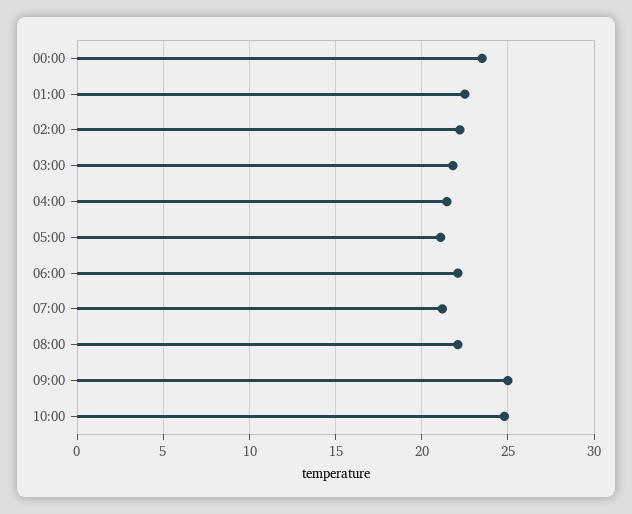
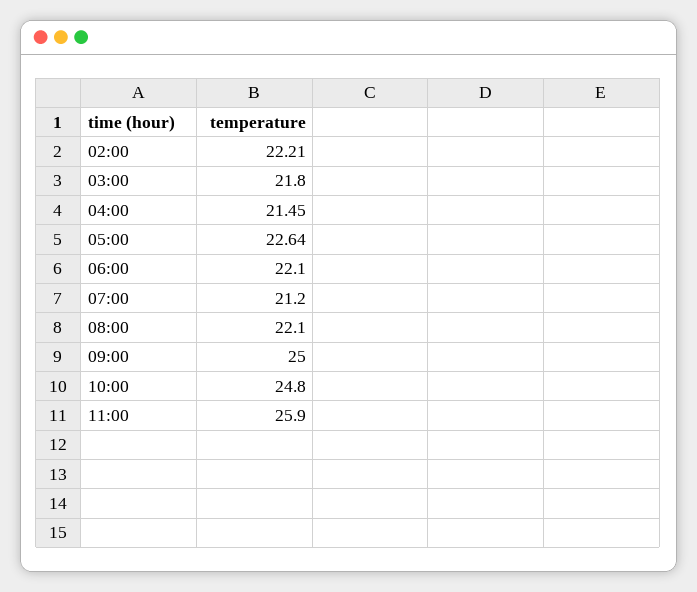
00:00: 23.5 -> none
01:00: 22.5 -> none
05:00: 21 -> 22.64
11:00: none -> 25.9

